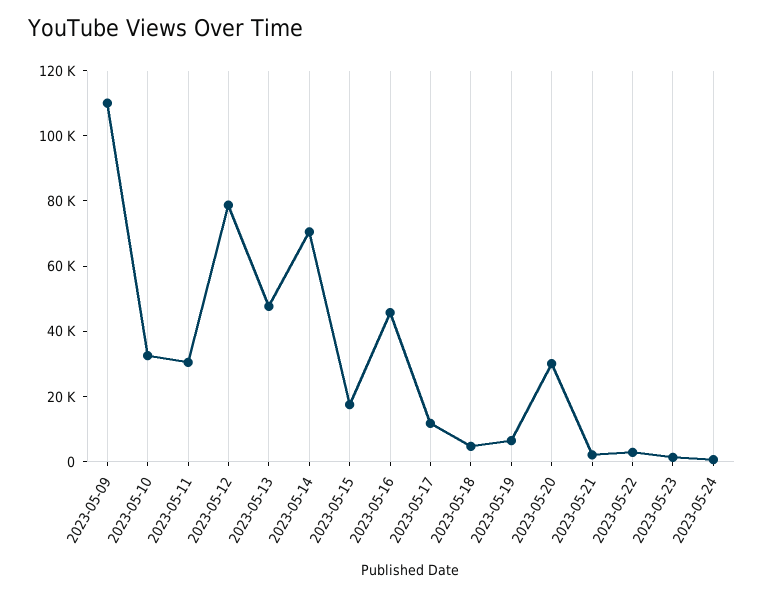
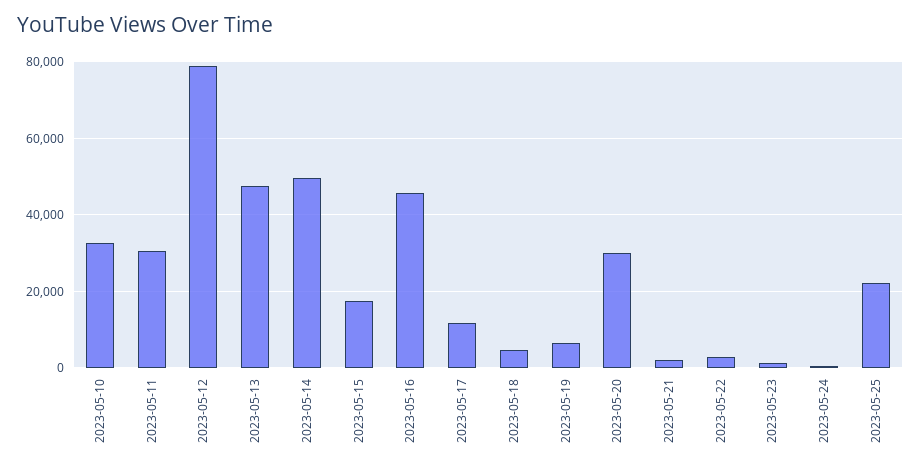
2023-05-09: 110000 -> none
2023-05-14: 70000 -> 50000
2023-05-25: none -> 22000

